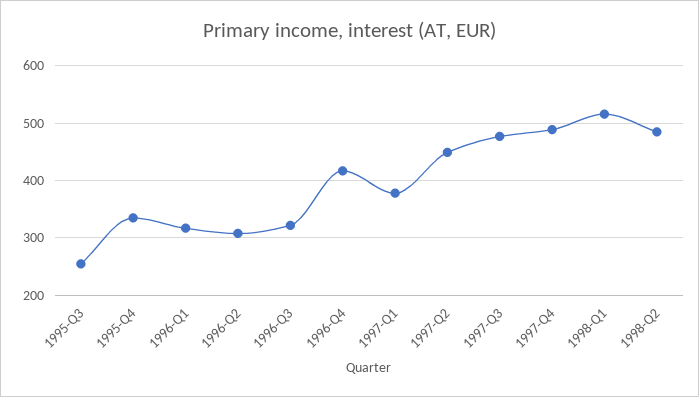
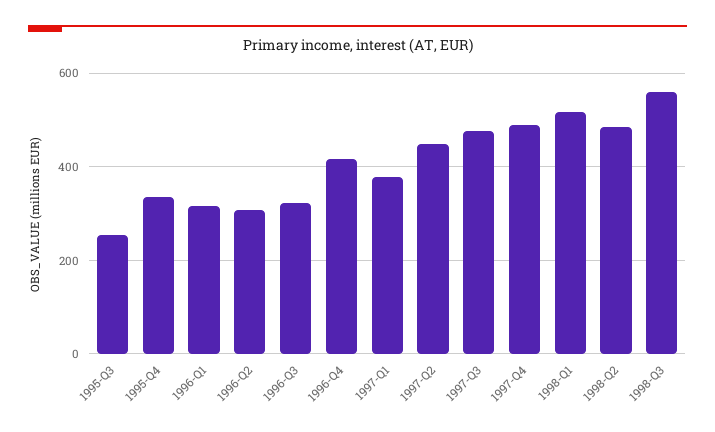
1998-Q3: none -> 560

